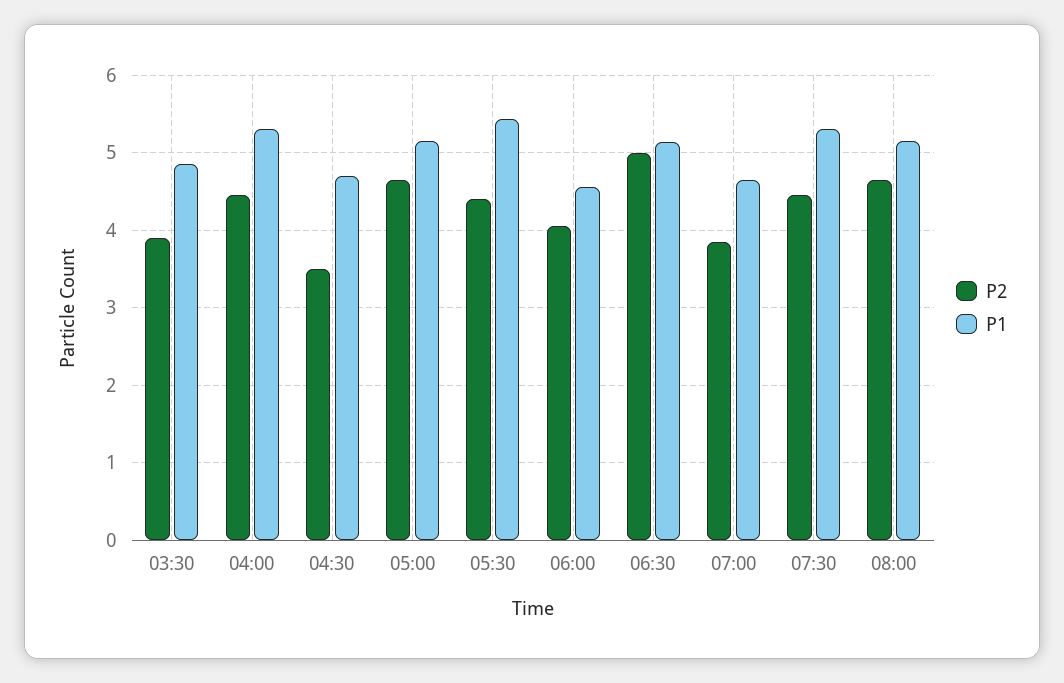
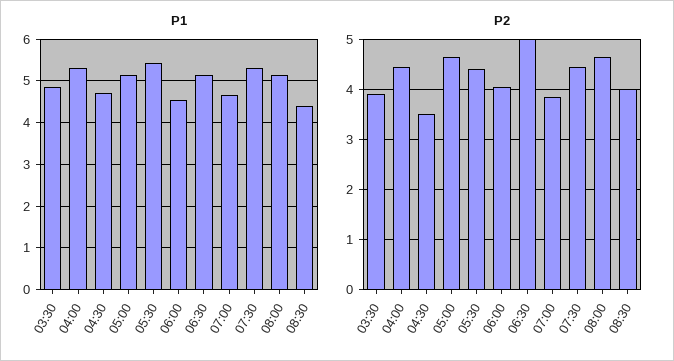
P1, 08:30: none -> 4.4
P2, 08:30: none -> 4

